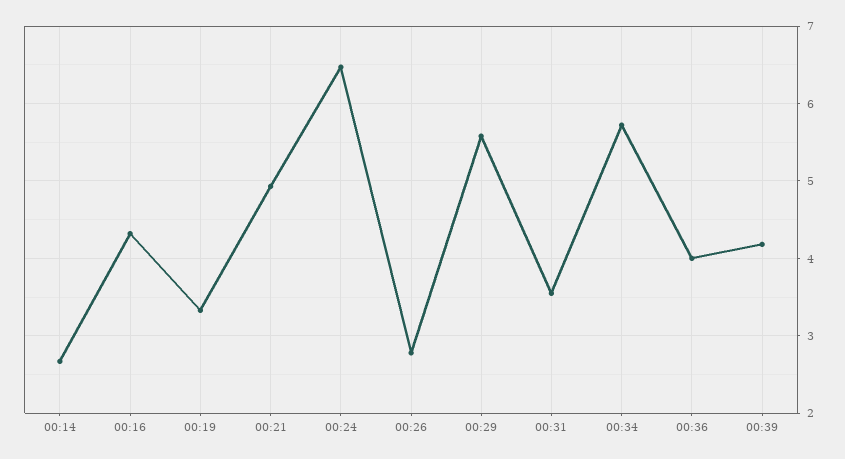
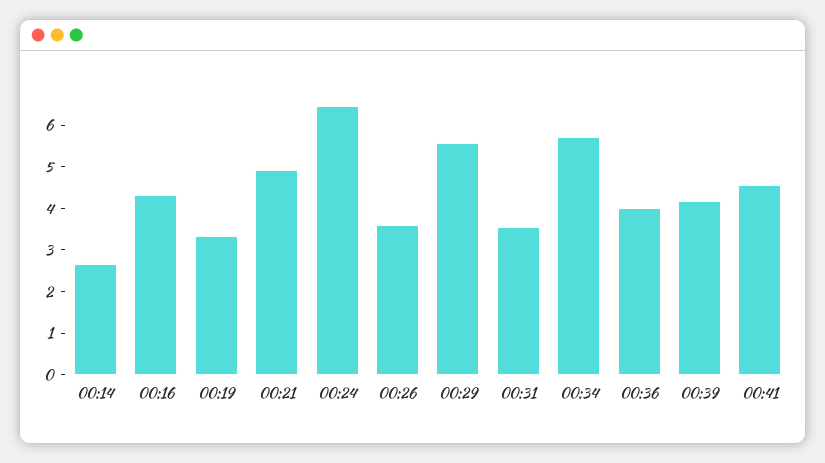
00:26: 2.8 -> 3.6
00:41: none -> 4.6

